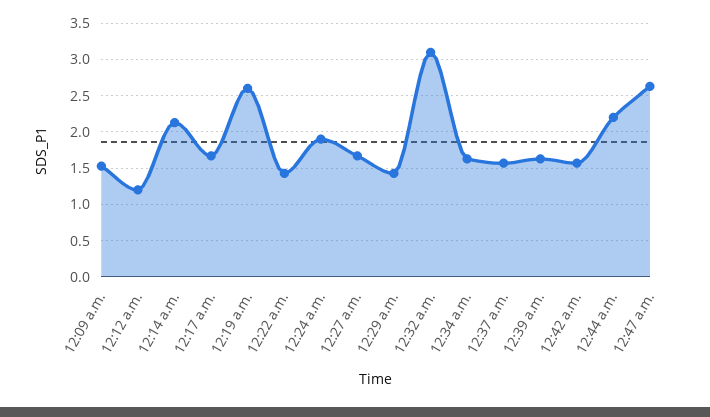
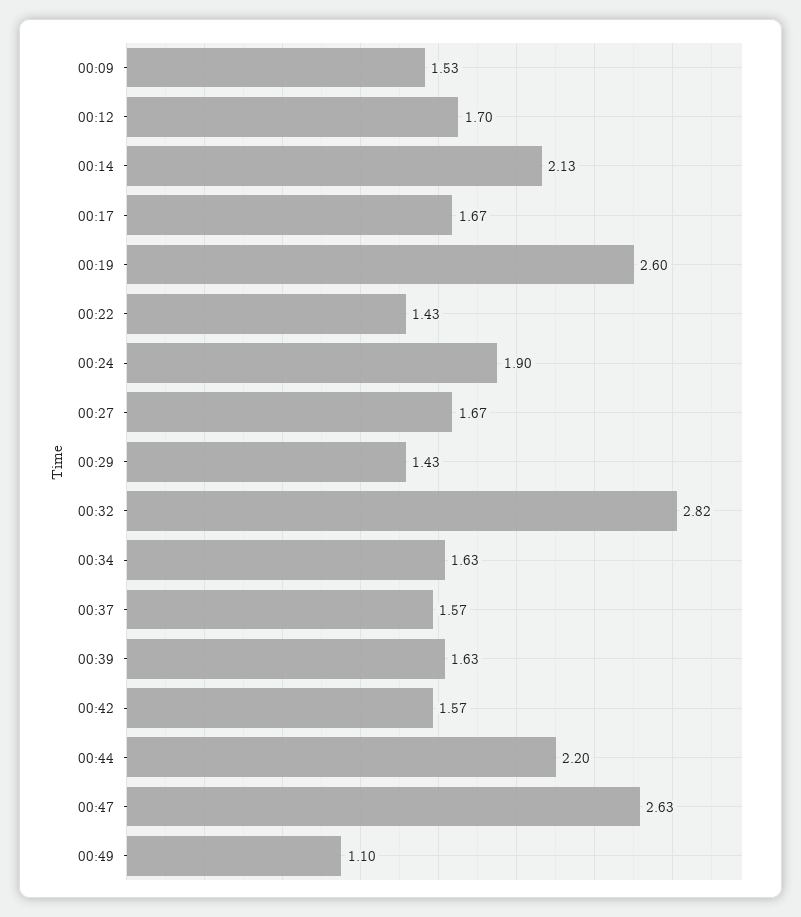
12:12 a.m.: 1.2 -> 1.7
12:32 a.m.: 3.1 -> 2.82
00:49: none -> 1.1

